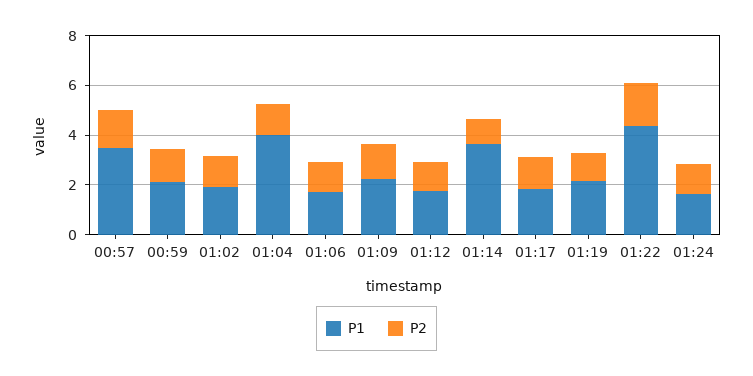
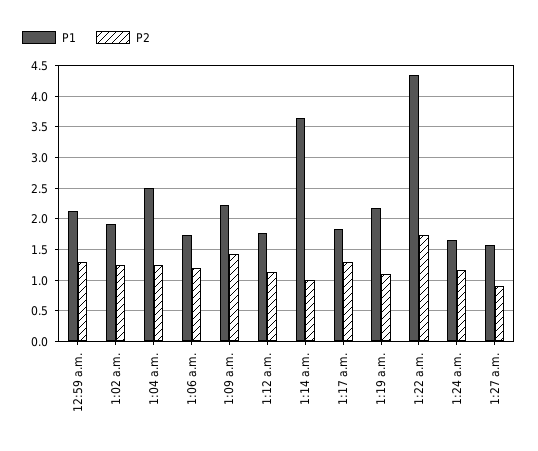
P1, 00:57: 3.5 -> none
P2, 00:57: 1.5 -> none
P1, 01:04: 4 -> 2.5
P1, 1:27 a.m.: none -> 1.6
P2, 1:27 a.m.: none -> 0.9

